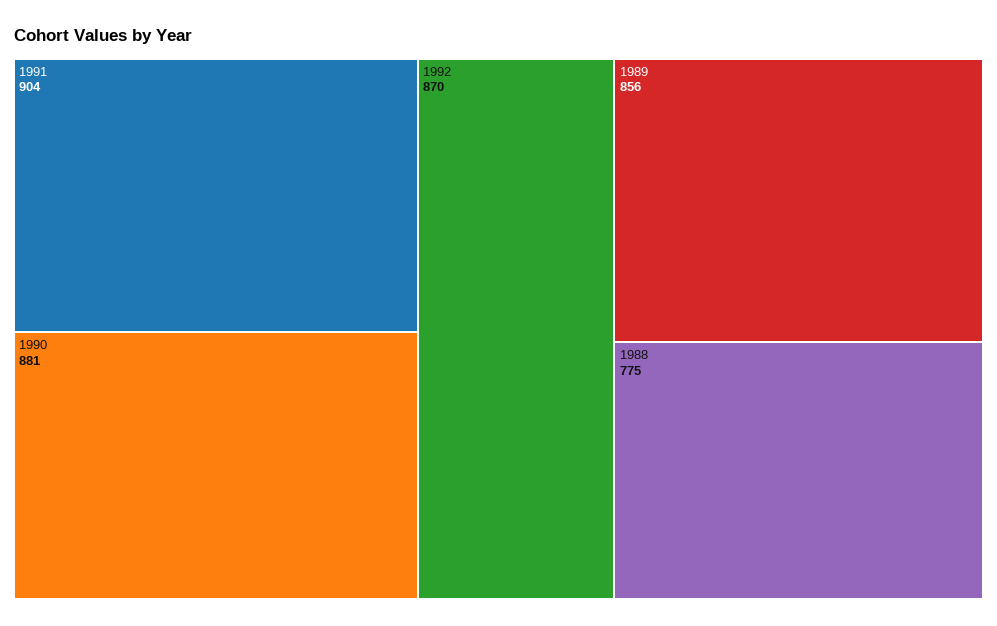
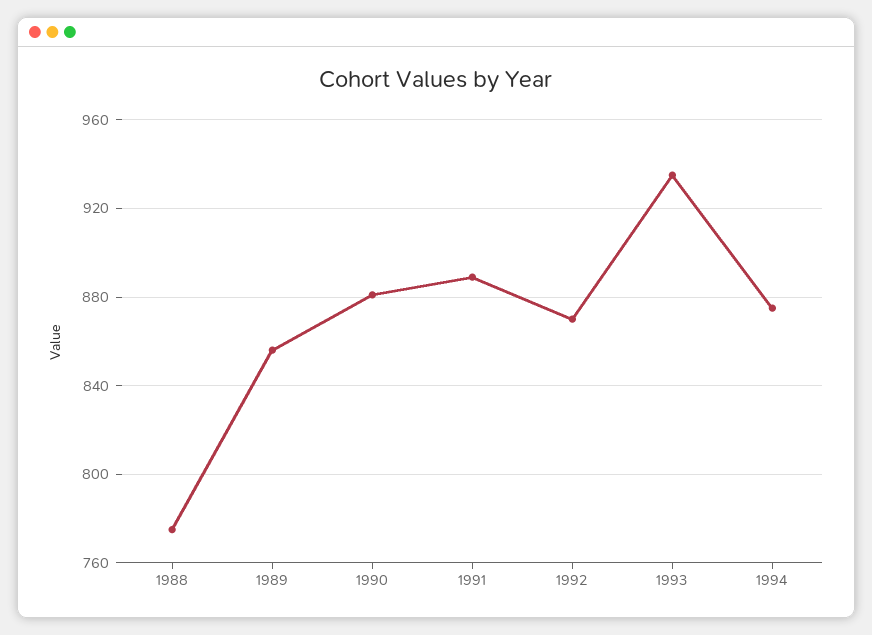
1991: 904 -> 890
1993: none -> 935
1994: none -> 875

